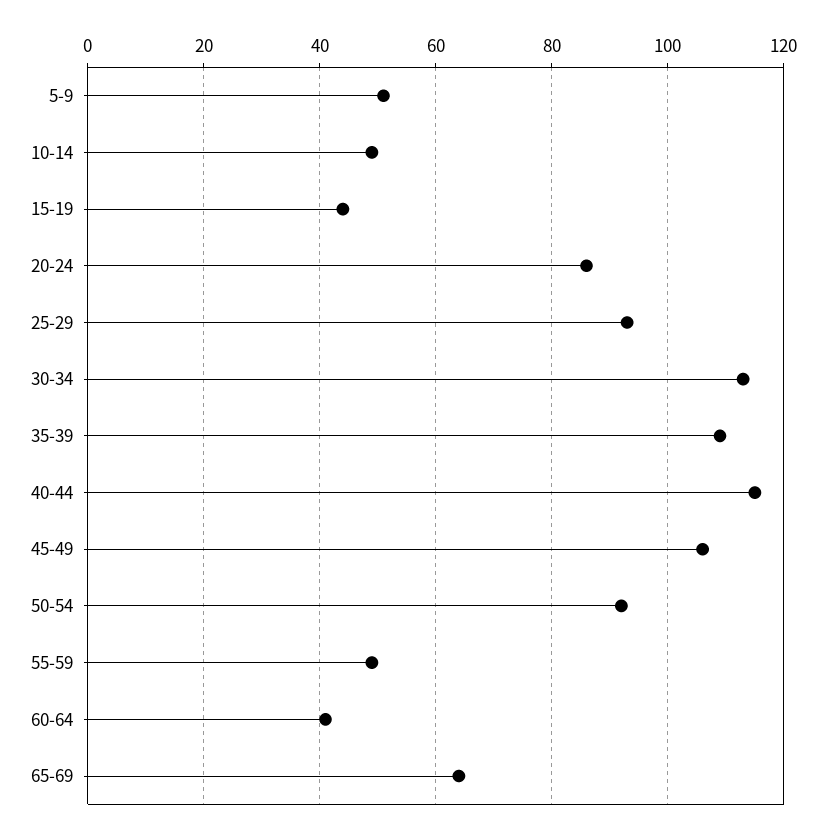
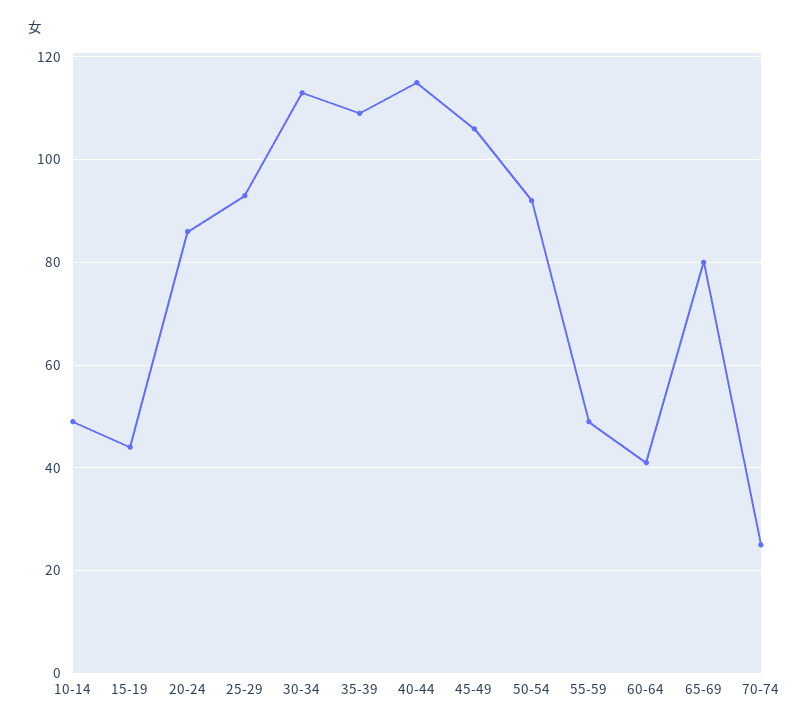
5-9: 50 -> none
65-69: 65 -> 80
70-74: none -> 25

